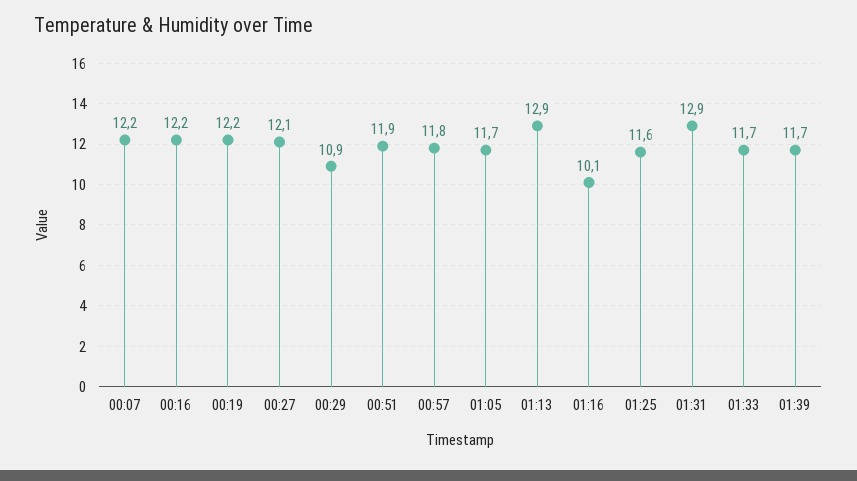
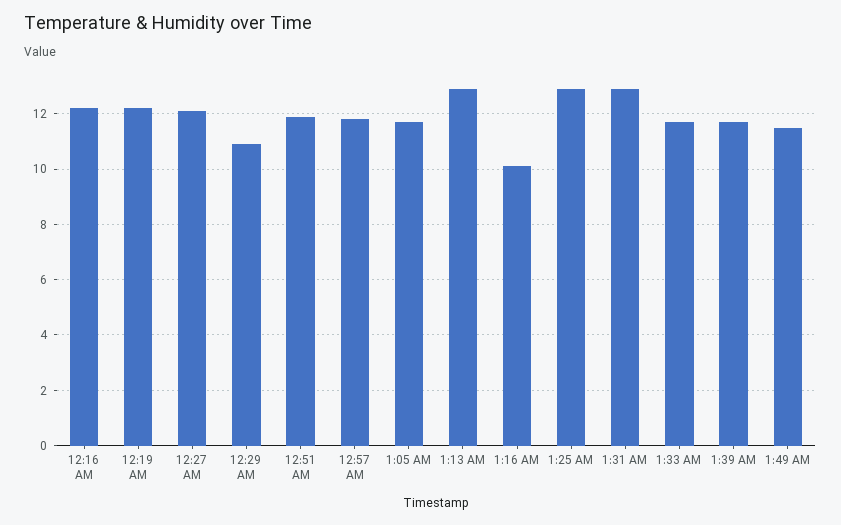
00:07: 12.2 -> none
01:25: 11.6 -> 13
1:49 AM: none -> 11.5

